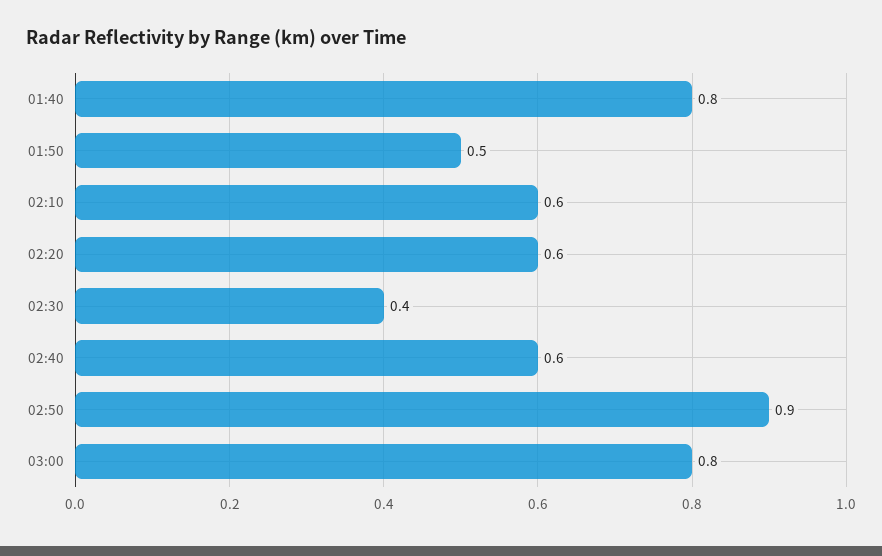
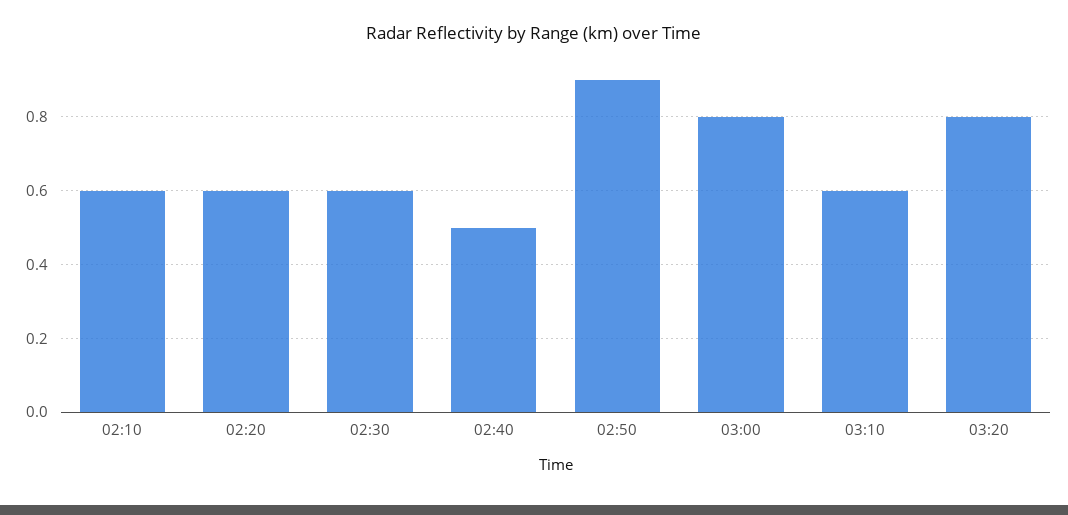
01:40: 0.8 -> none
01:50: 0.5 -> none
02:30: 0.4 -> 0.6
02:40: 0.6 -> 0.5
03:10: none -> 0.6
03:20: none -> 0.8

